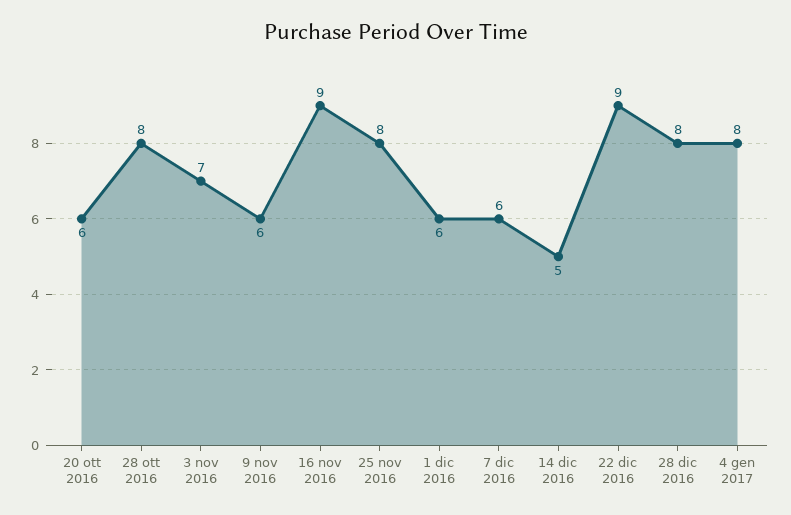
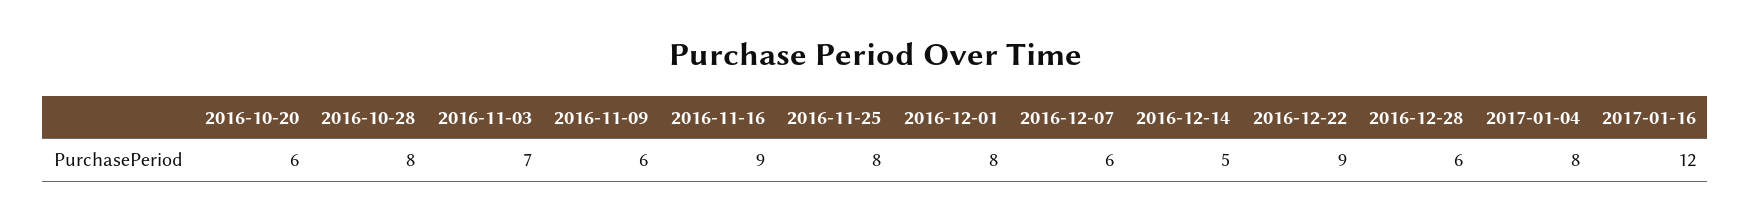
1 dic 2016: 6 -> 8
28 dic 2016: 8 -> 6
2017-01-16: none -> 12

